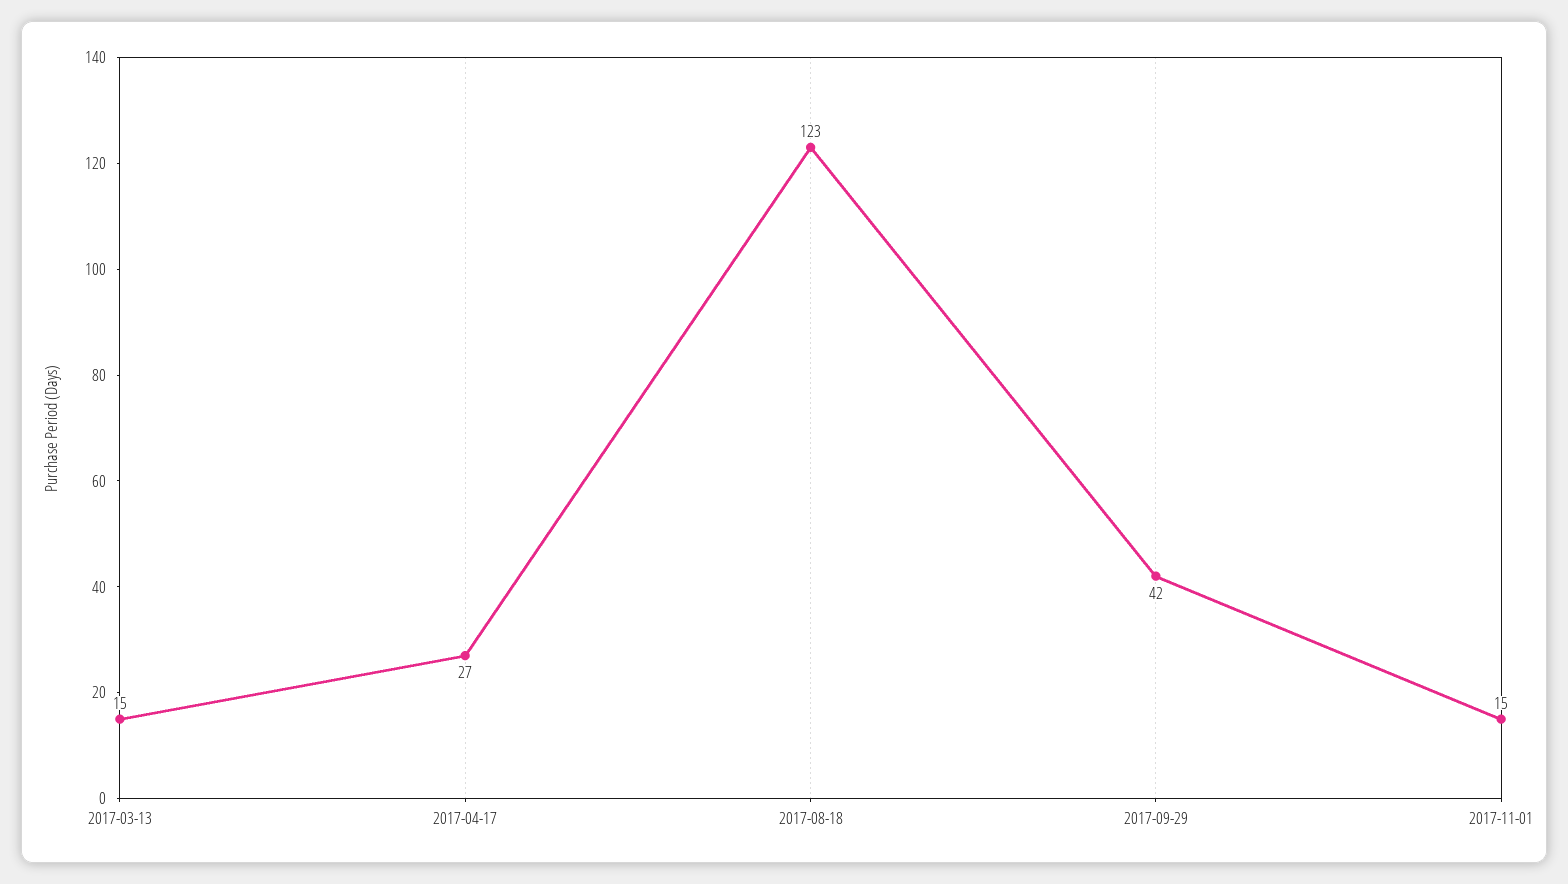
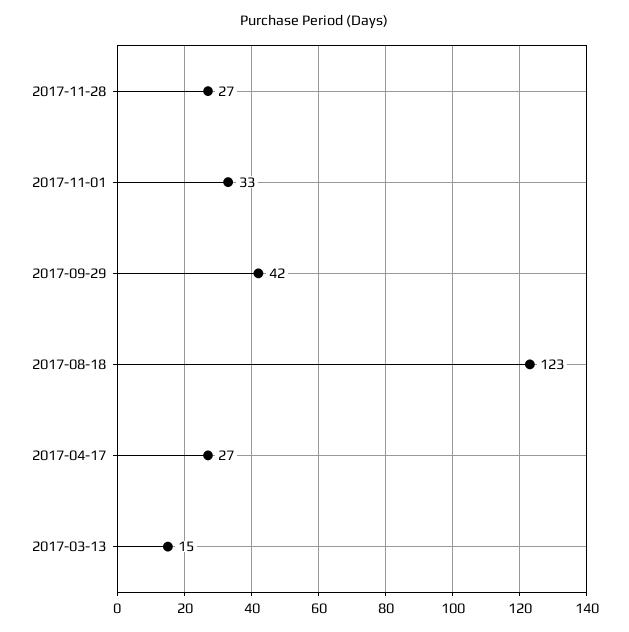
2017-11-01: 15 -> 33
2017-11-28: none -> 27

